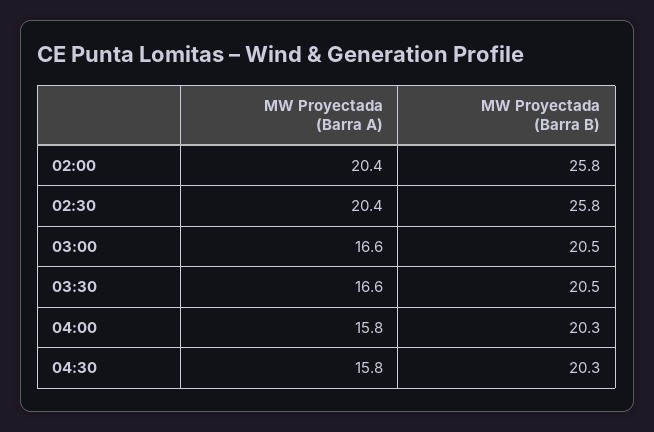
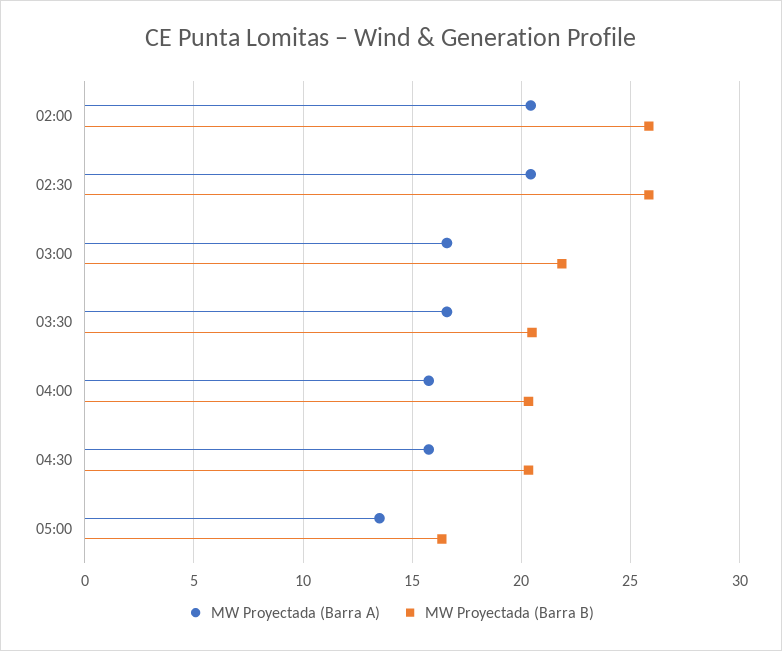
MW Proyectada (Barra B), 03:00: 20.5 -> 22
MW Proyectada (Barra A), 05:00: none -> 13.5
MW Proyectada (Barra B), 05:00: none -> 16.5

